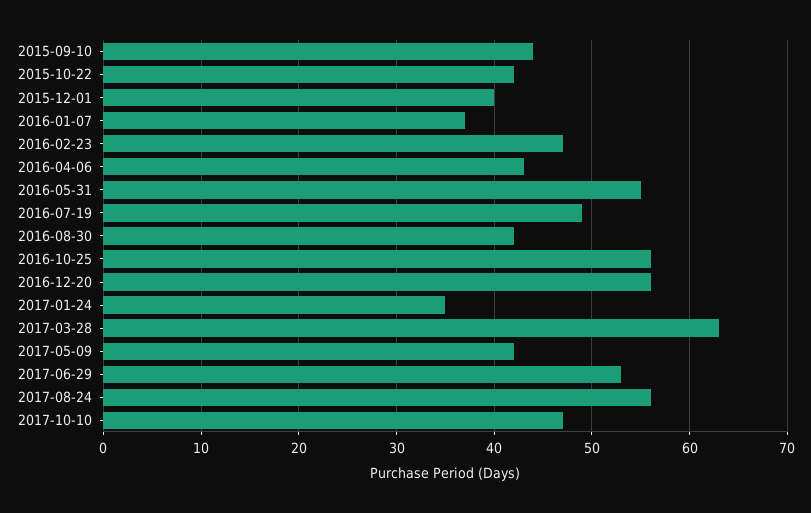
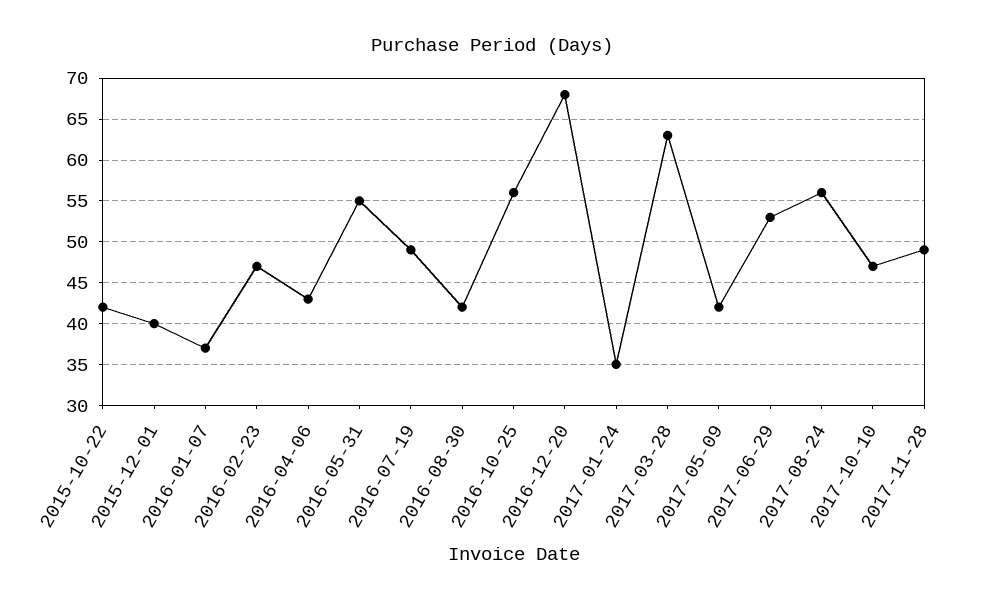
2015-09-10: 44 -> none
2016-12-20: 56 -> 68
2017-11-28: none -> 49

